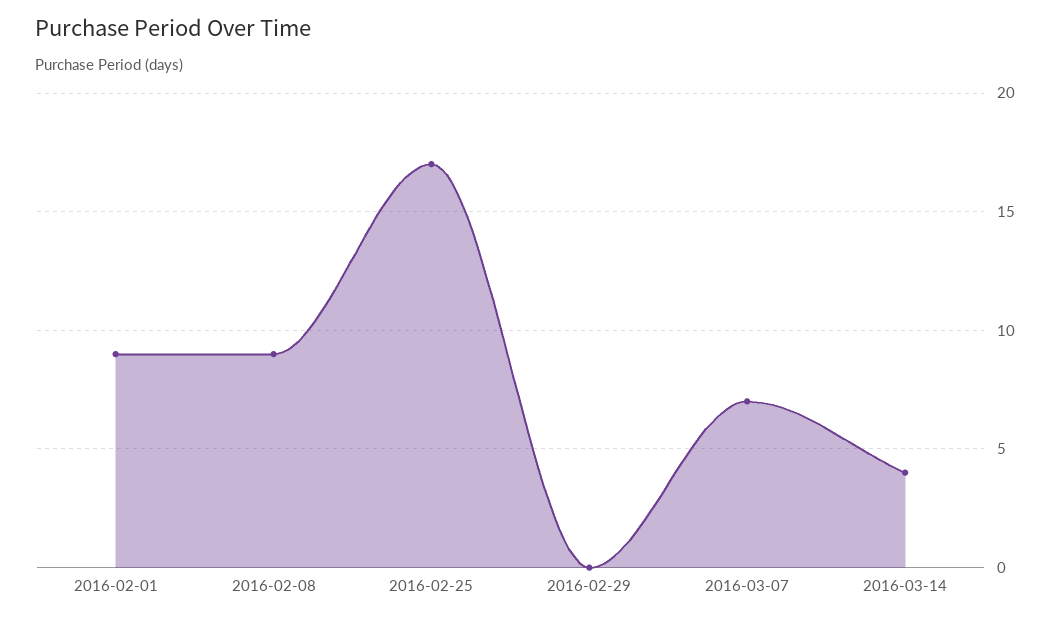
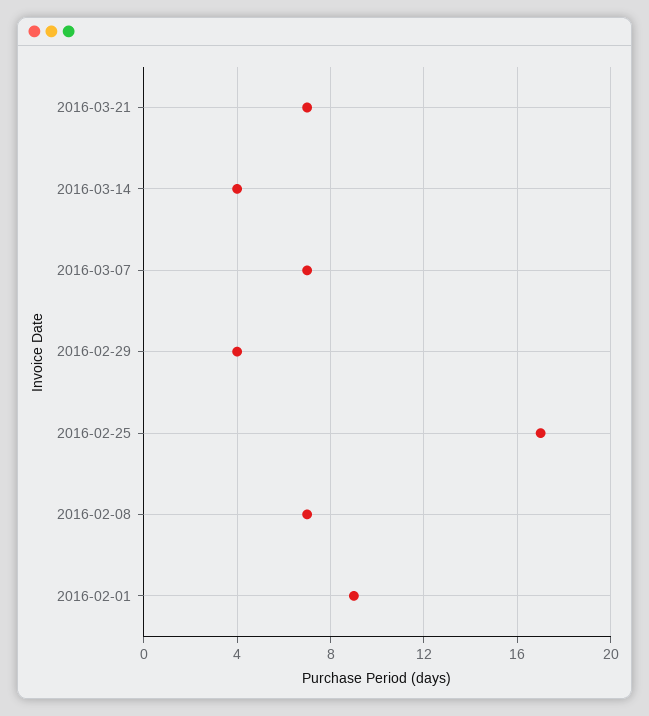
2016-02-08: 9 -> 7
2016-02-29: 0 -> 4
2016-03-21: none -> 7

